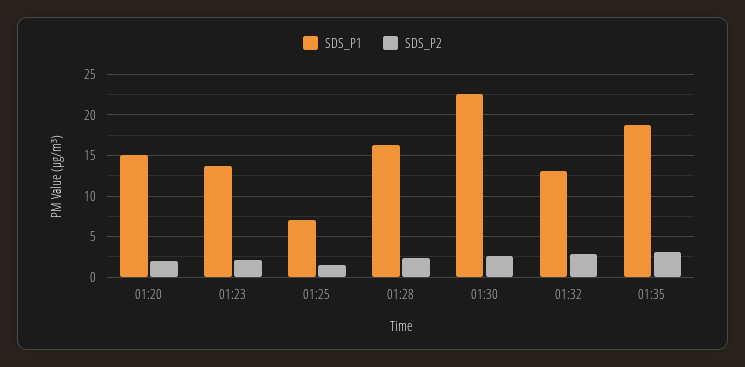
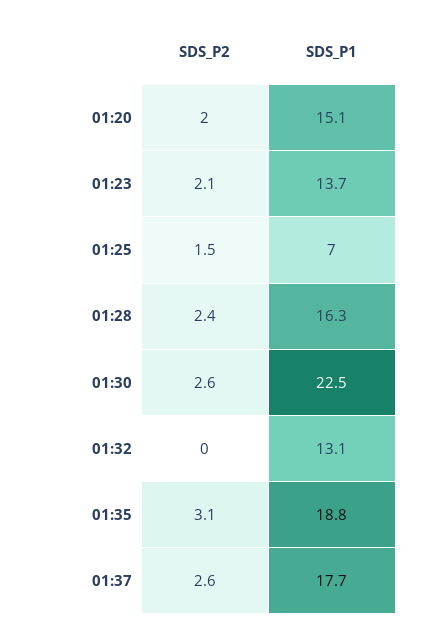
SDS_P2, 01:32: 3 -> 0
SDS_P2, 01:37: none -> 2.6
SDS_P1, 01:37: none -> 17.7

